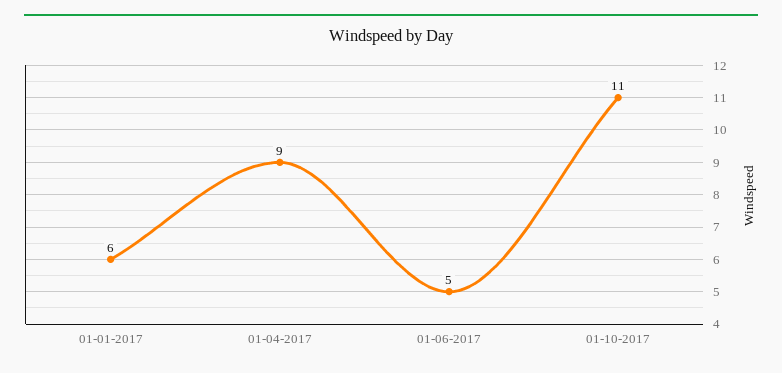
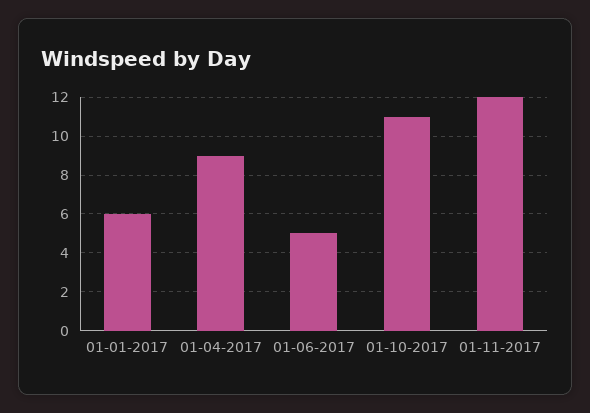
01-11-2017: none -> 12

